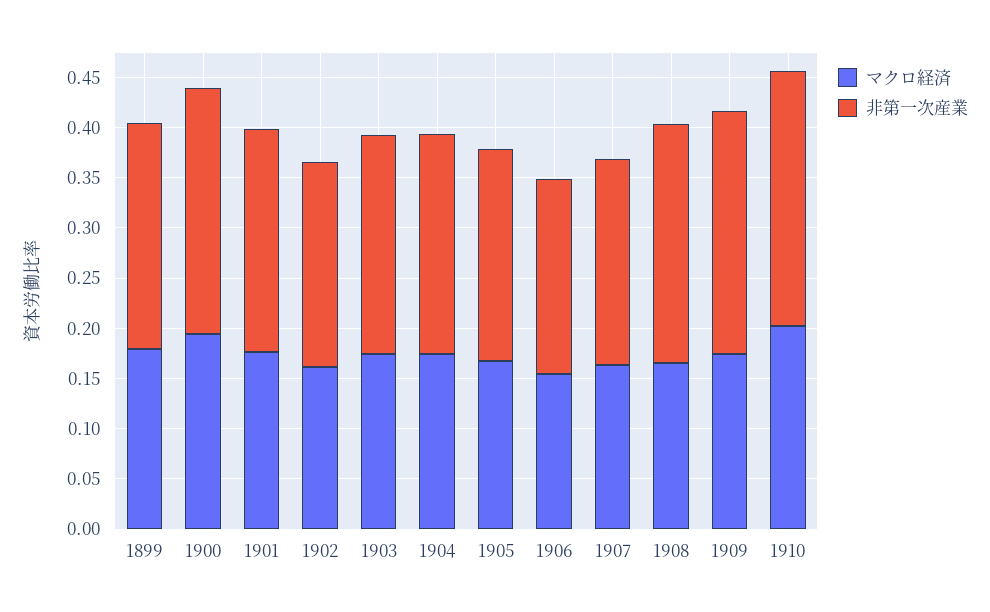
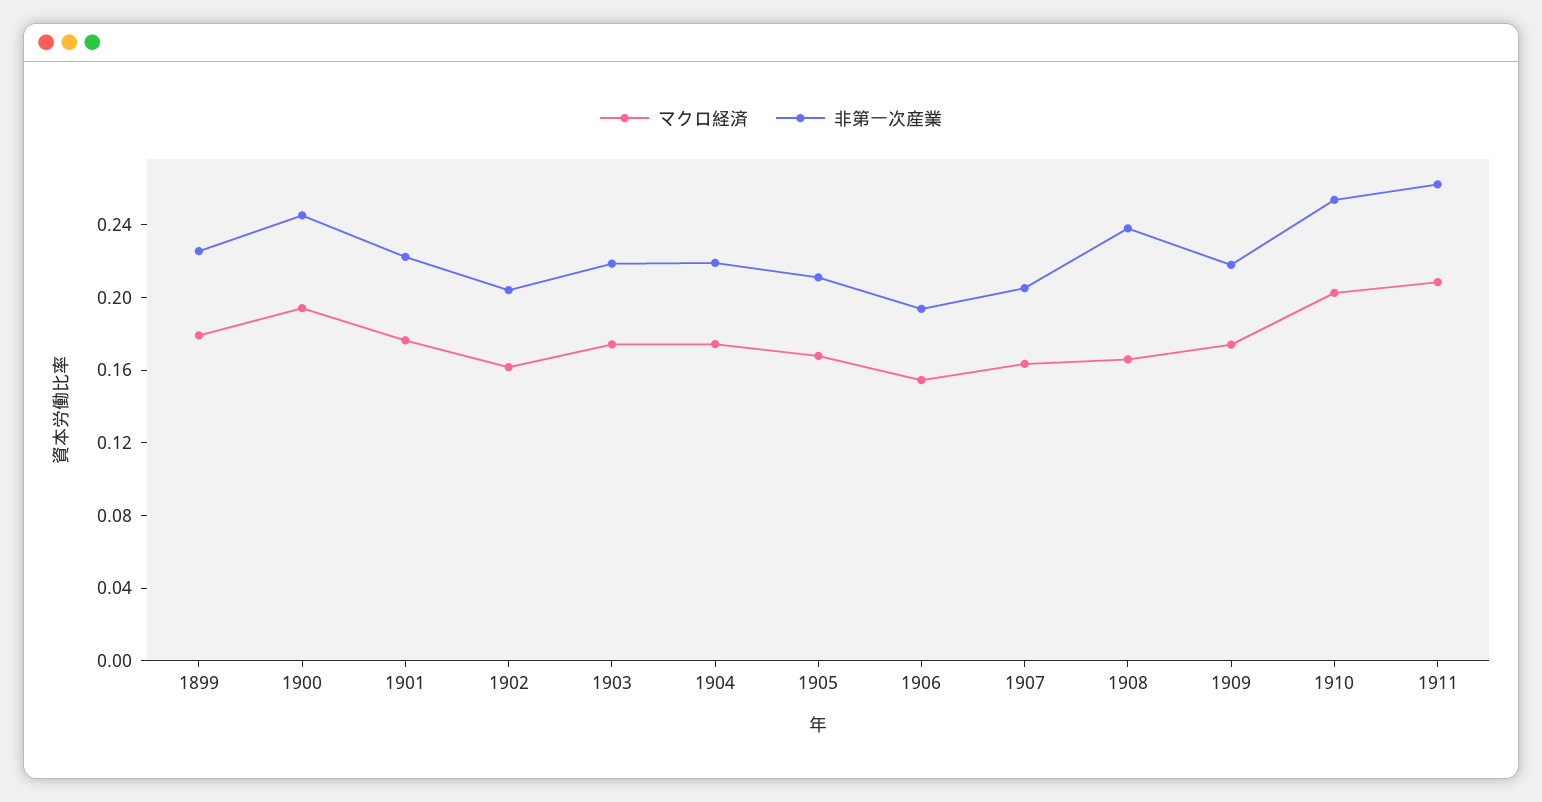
非第一次産業, 1909: 0.24 -> 0.22
マクロ経済, 1911: none -> 0.21
非第一次産業, 1911: none -> 0.26

